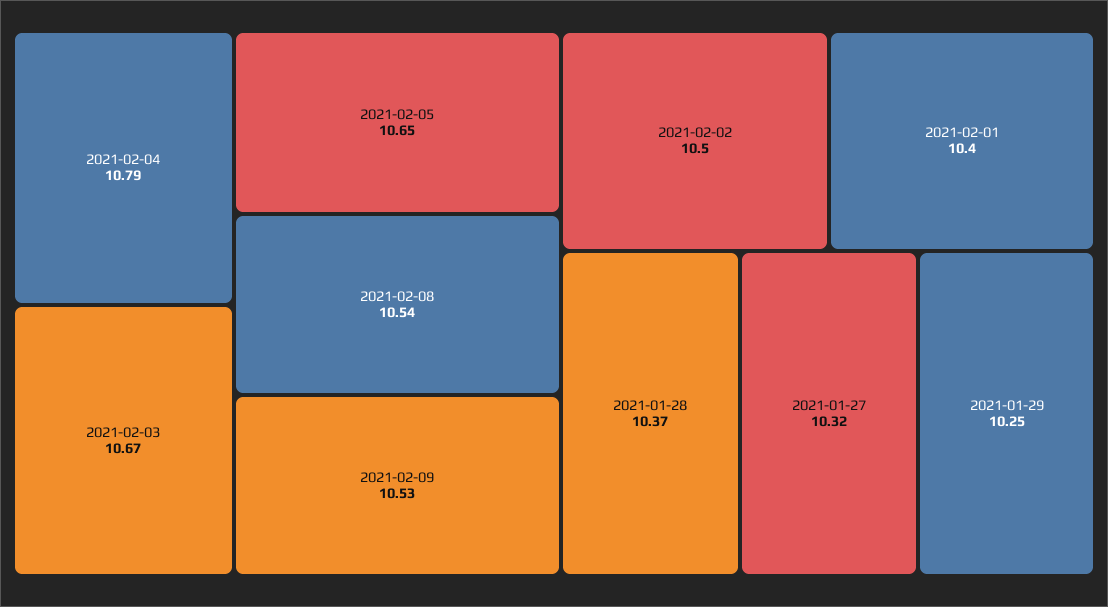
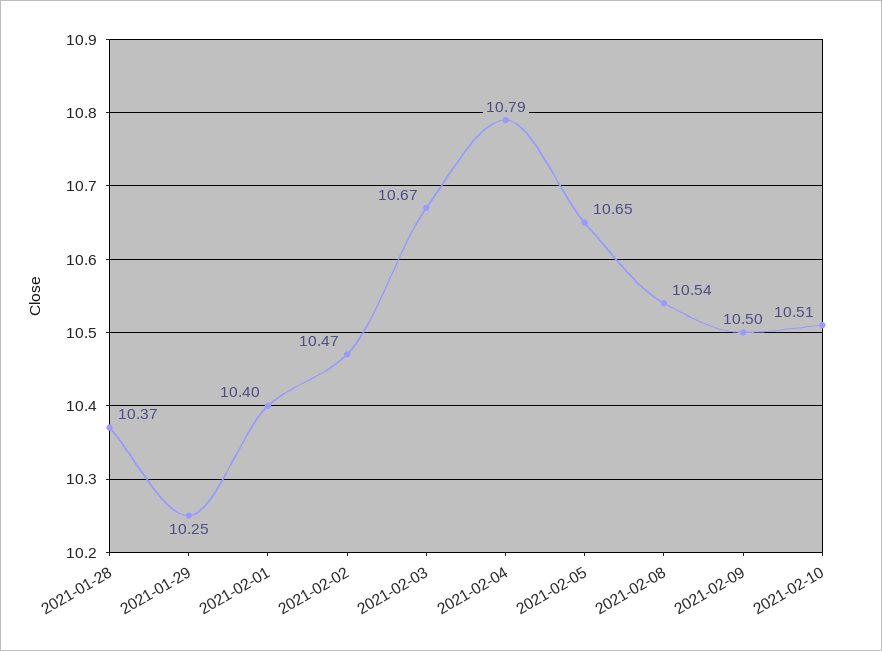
2021-02-09: 10.53 -> 10.5
2021-02-02: 10.5 -> 10.47
2021-01-27: 10.32 -> none
2021-02-10: none -> 10.51

